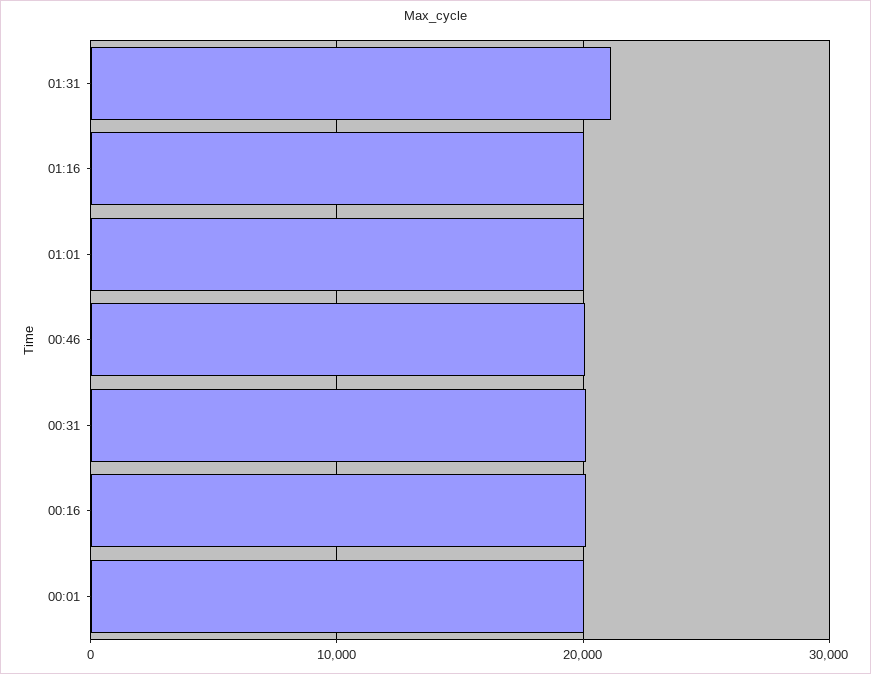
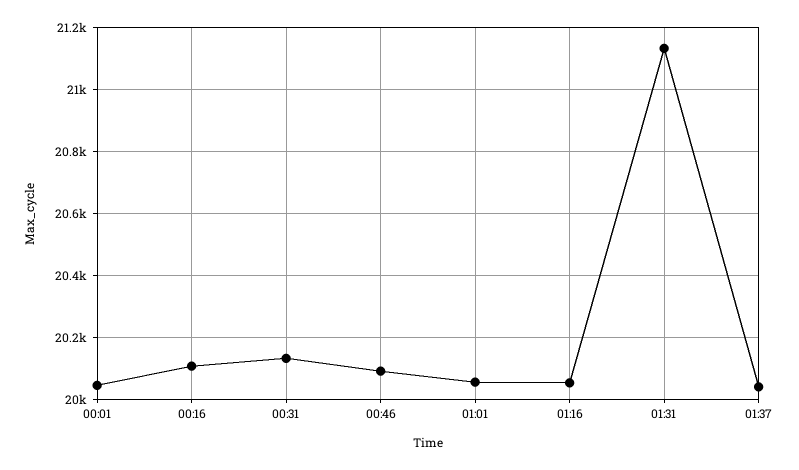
01:37: none -> 20040

